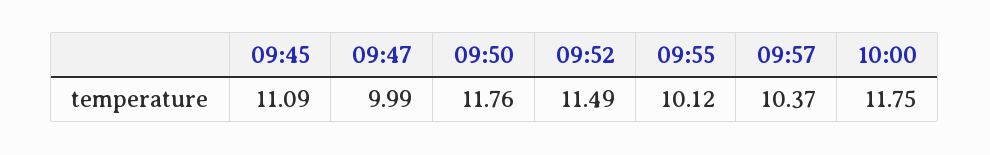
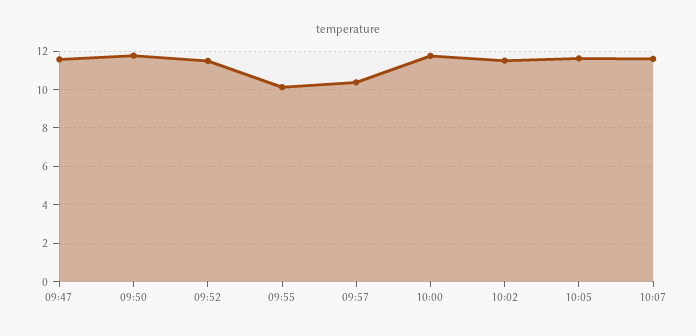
09:45: 11.09 -> none
09:47: 9.99 -> 11.5
10:02: none -> 11.5
10:05: none -> 11.5
10:07: none -> 11.5

